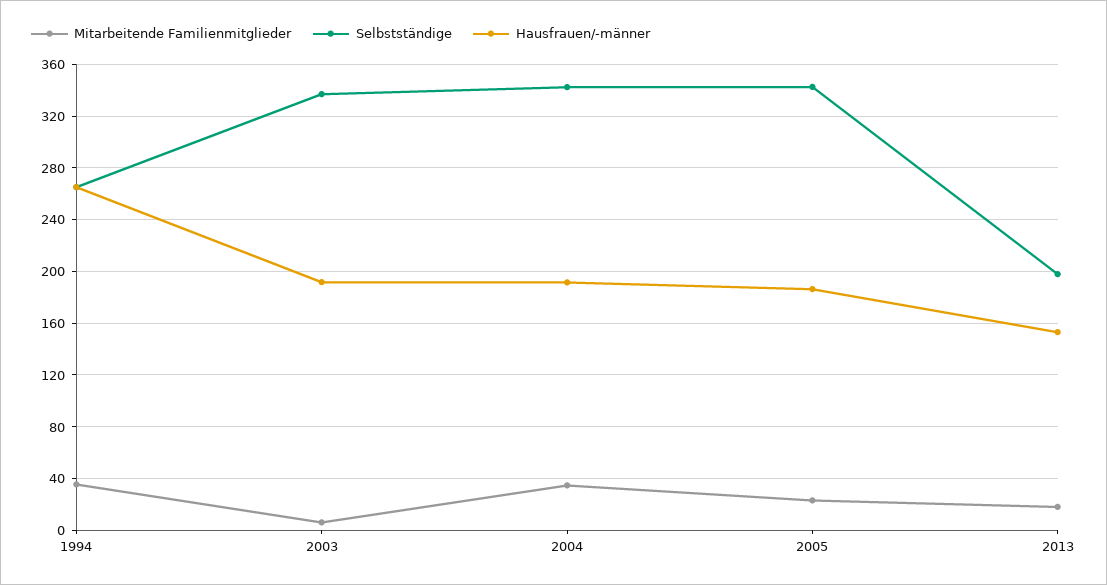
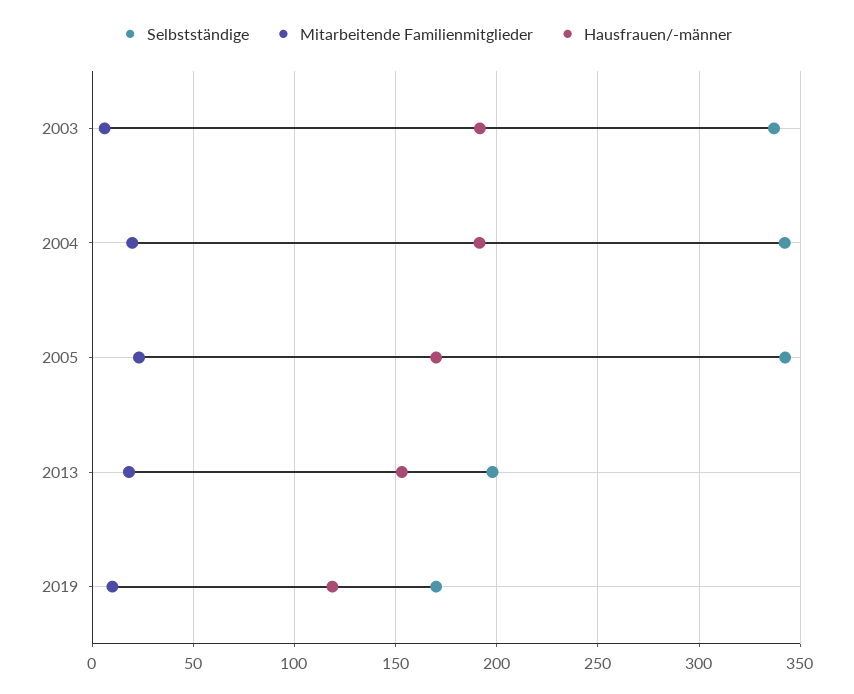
Mitarbeitende Familienmitglieder, 1994: 35 -> none
Selbstständige, 1994: 265 -> none
Hausfrauen/-männer, 1994: 265 -> none
Mitarbeitende Familienmitglieder, 2004: 35 -> 20
Hausfrauen/-männer, 2005: 185 -> 170
Selbstständige, 2019: none -> 170
Mitarbeitende Familienmitglieder, 2019: none -> 10
Hausfrauen/-männer, 2019: none -> 120

